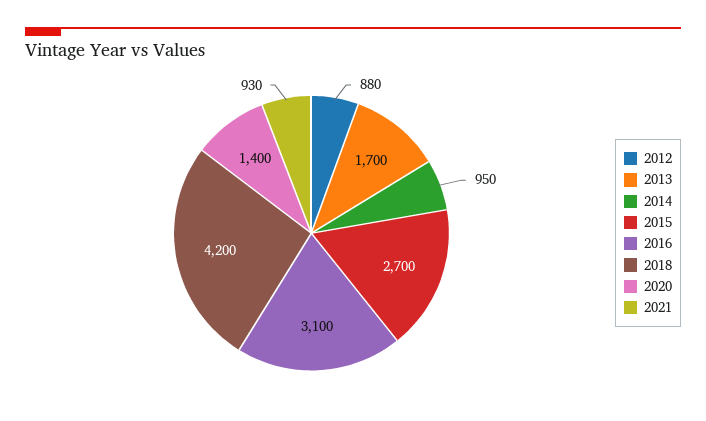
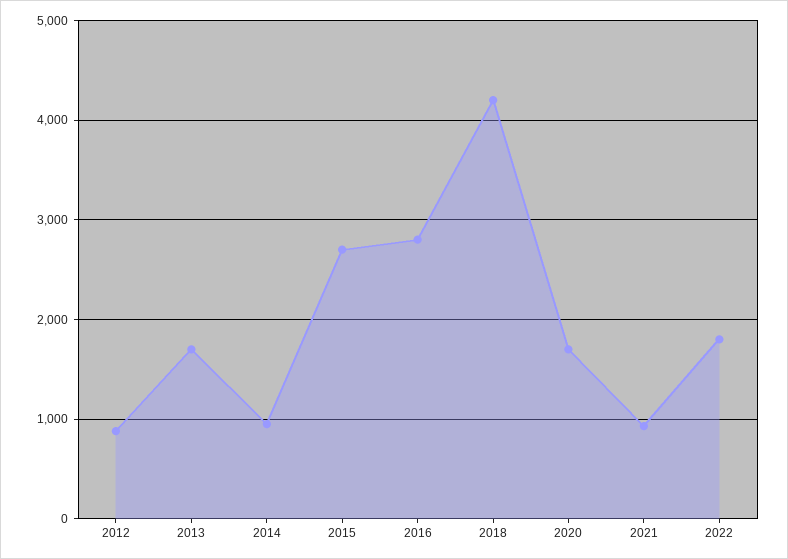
2016: 3100 -> 2800
2020: 1400 -> 1700
2022: none -> 1800

